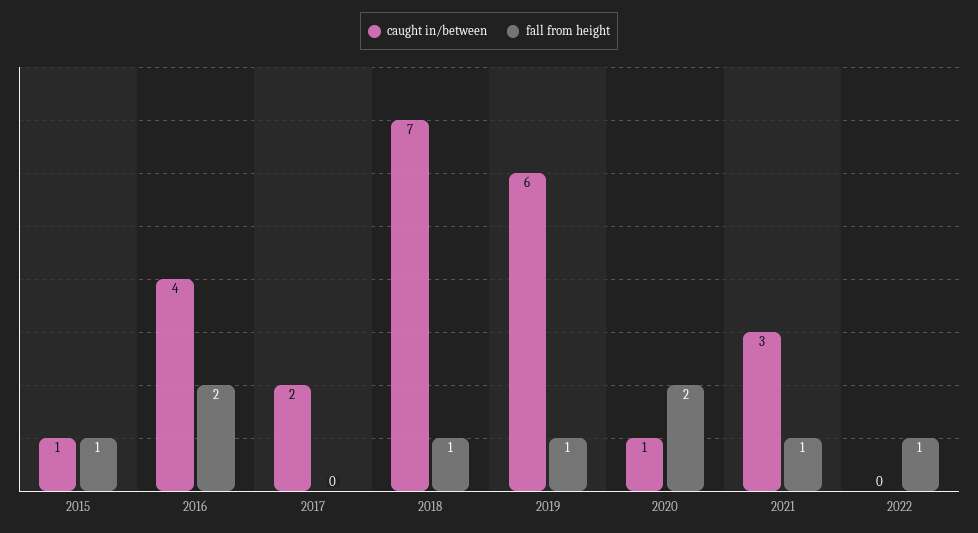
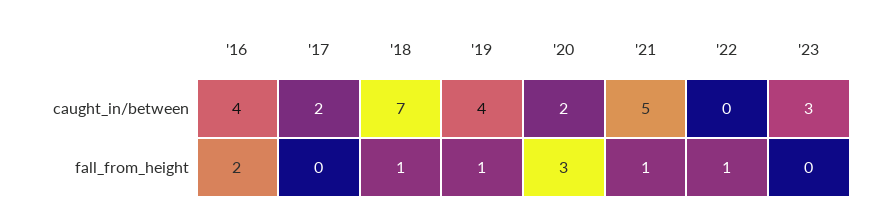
caught in/between, 2015: 1 -> none
fall from height, 2015: 1 -> none
caught in/between, 2019: 6 -> 4
caught in/between, 2020: 1 -> 2
fall from height, 2020: 2 -> 3
caught in/between, 2021: 3 -> 5
caught in/between, '23: none -> 3
fall from height, '23: none -> 0

